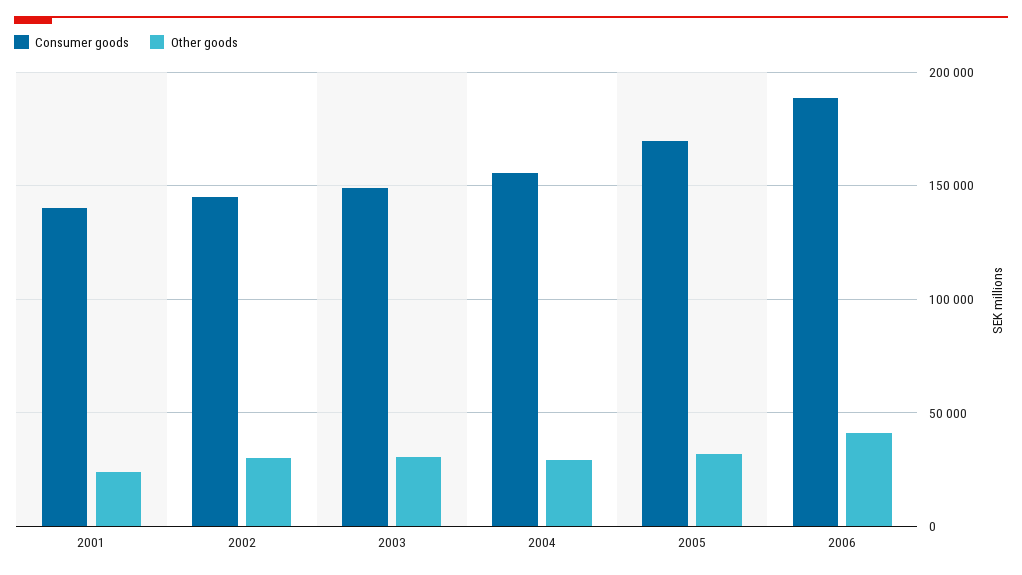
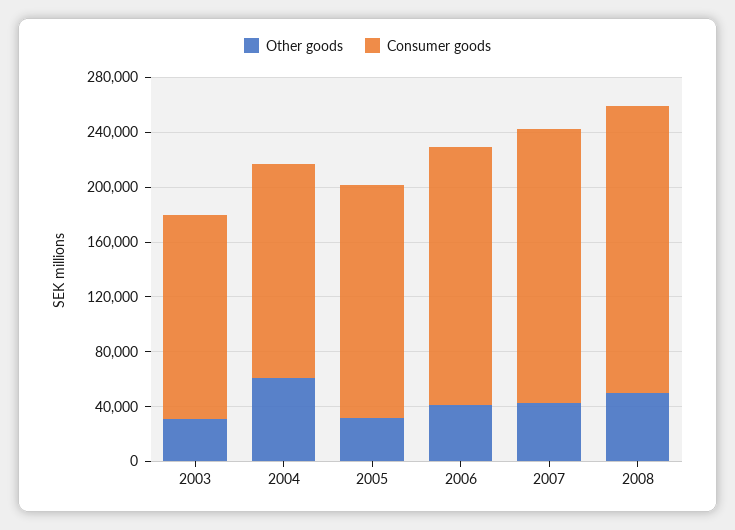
Consumer goods, 2001: 140000 -> none
Other goods, 2001: 25000 -> none
Consumer goods, 2002: 145000 -> none
Other goods, 2002: 30000 -> none
Other goods, 2004: 30000 -> 60000
Other goods, 2007: none -> 40000
Consumer goods, 2007: none -> 200000
Other goods, 2008: none -> 50000
Consumer goods, 2008: none -> 210000

